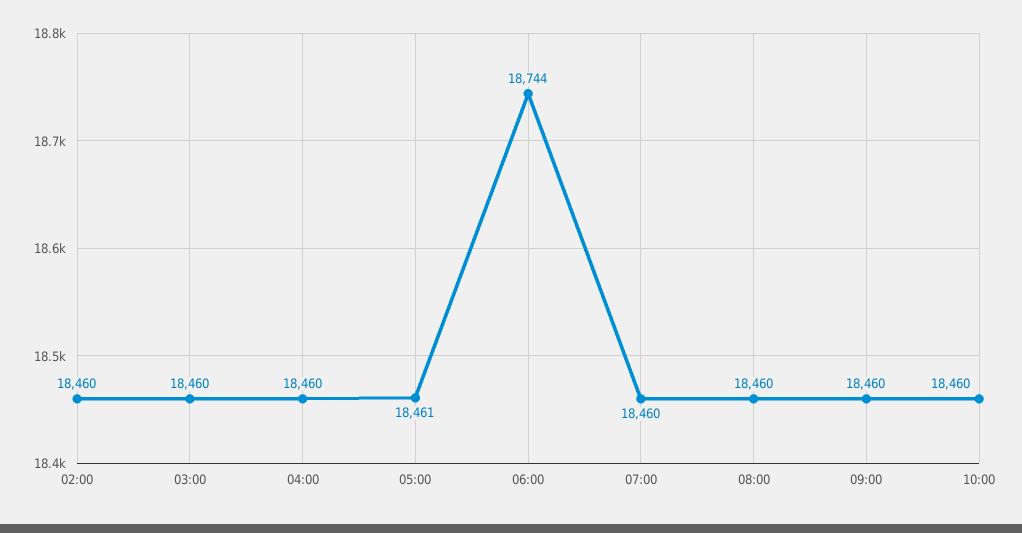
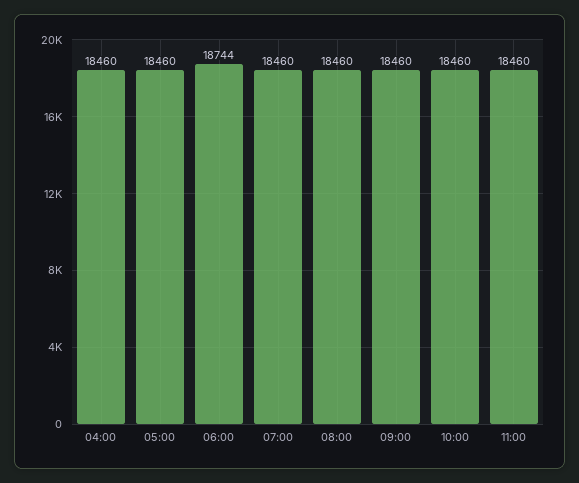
02:00: 18460 -> none
03:00: 18460 -> none
05:00: 18461 -> 18460
11:00: none -> 18460

